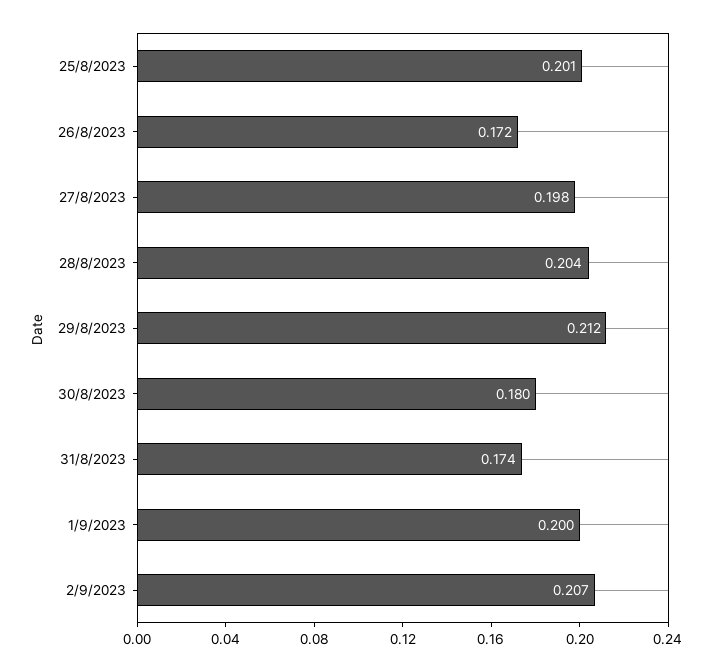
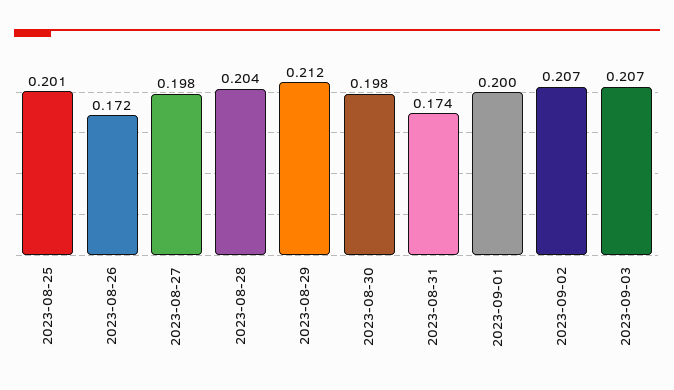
30/8/2023: 0.18 -> 0.198
2023-09-03: none -> 0.207

